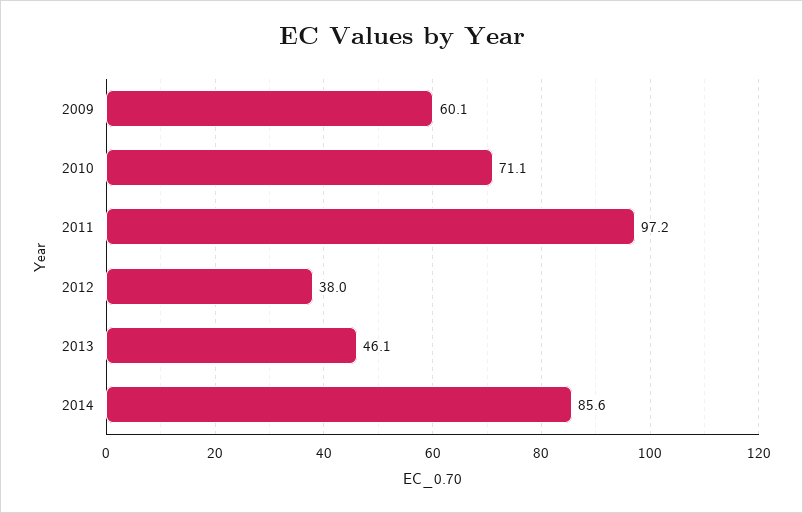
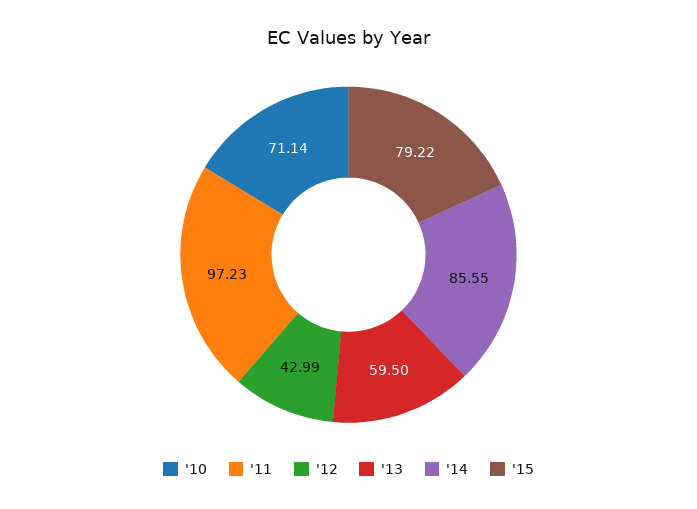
2009: 60.1 -> none
2012: 38 -> 42.99
2013: 46.1 -> 59.5
'15: none -> 79.22

